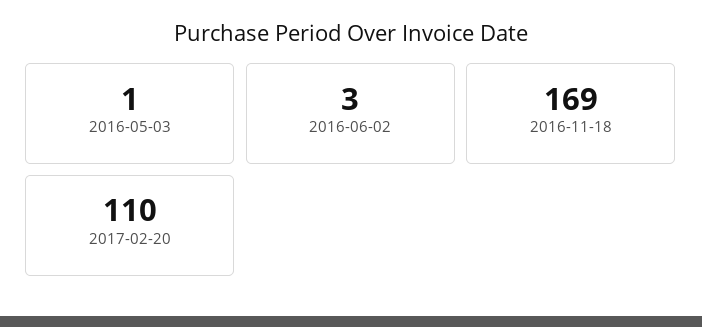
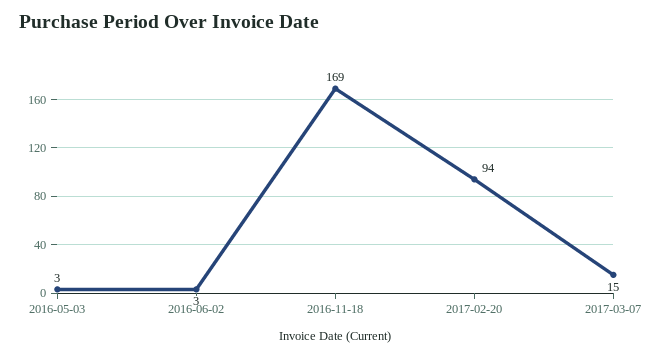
2016-05-03: 1 -> 3
2017-02-20: 110 -> 94
2017-03-07: none -> 15

